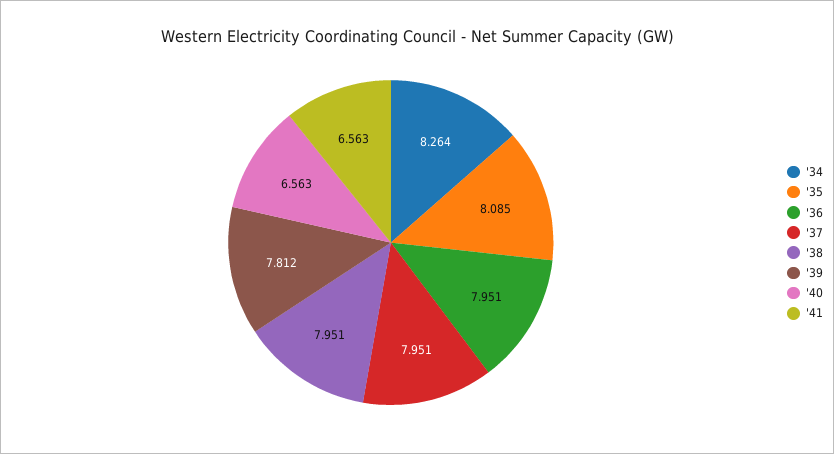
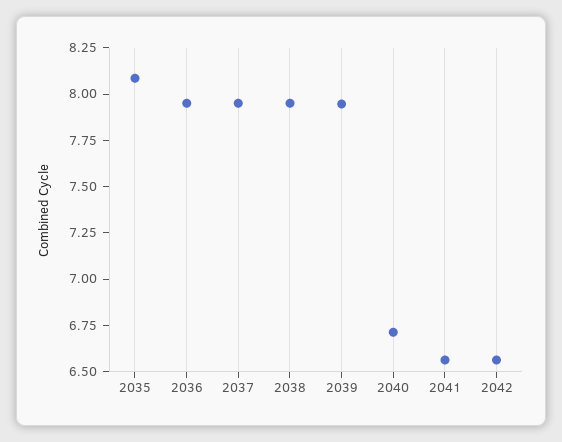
'34: 8.264 -> none
'39: 7.812 -> 7.95
'40: 6.563 -> 6.7
2042: none -> 6.55

